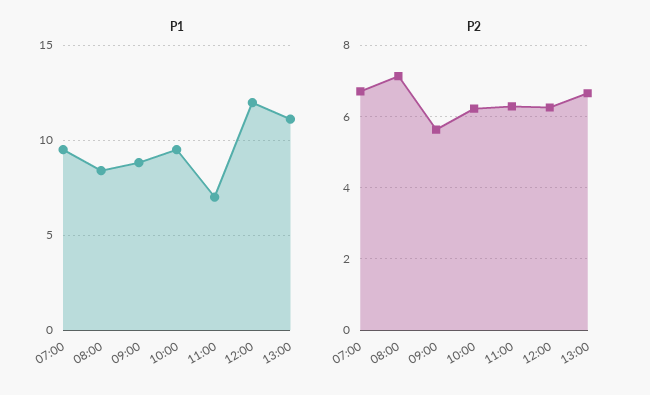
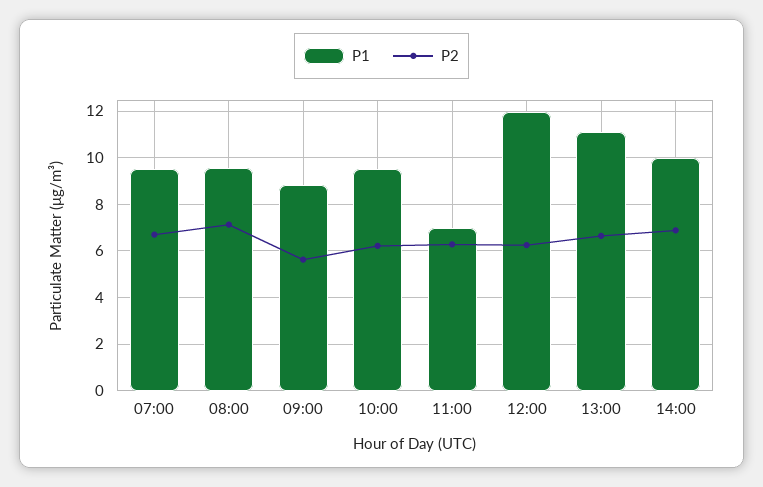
P1, 08:00: 8.5 -> 9.5
P1, 14:00: none -> 10
P2, 14:00: none -> 7

